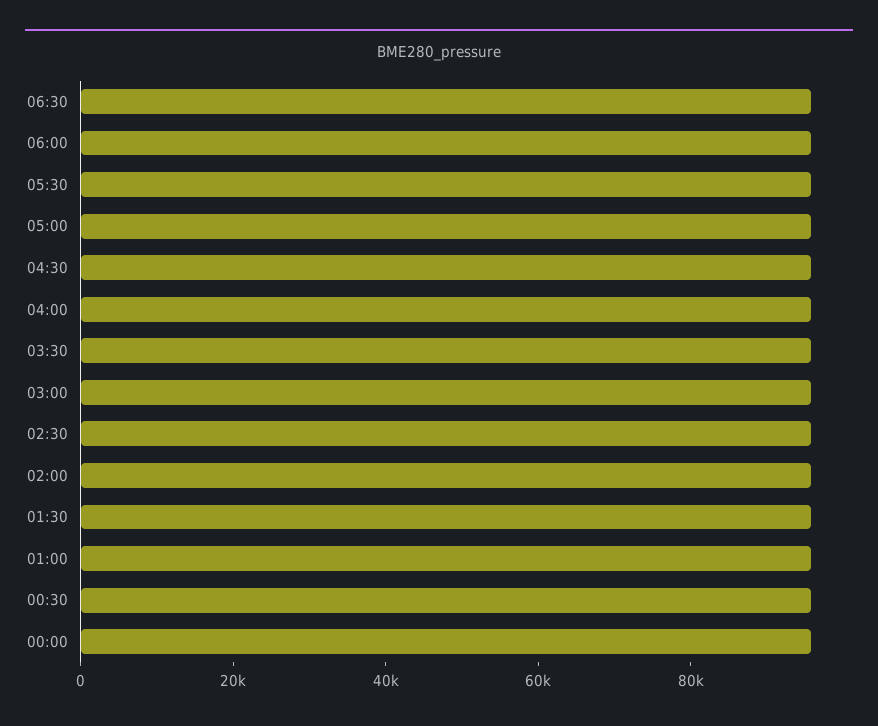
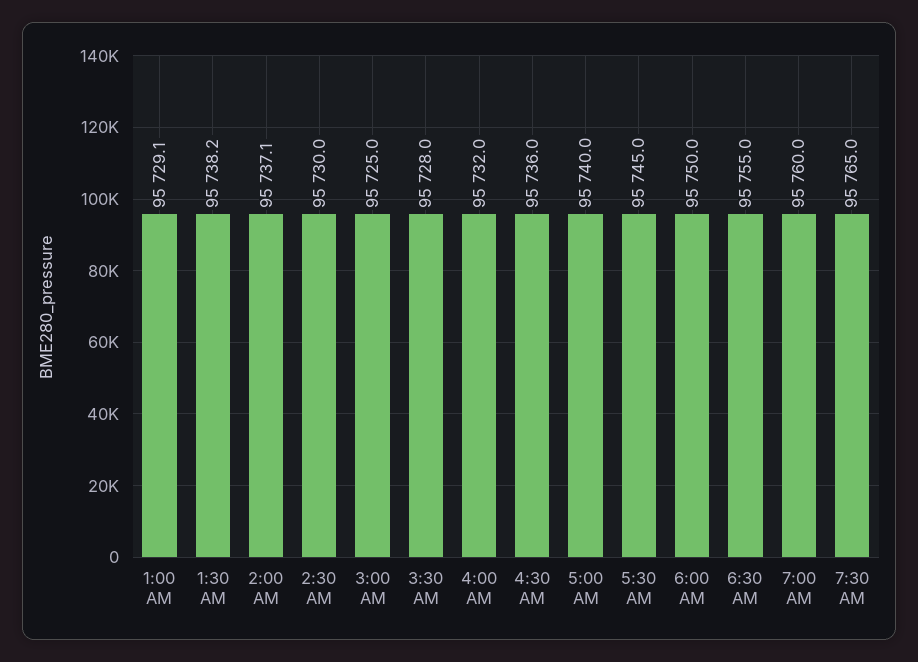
00:30: 95000 -> none
00:00: 95000 -> none
7:00 AM: none -> 95760
7:30 AM: none -> 95765

